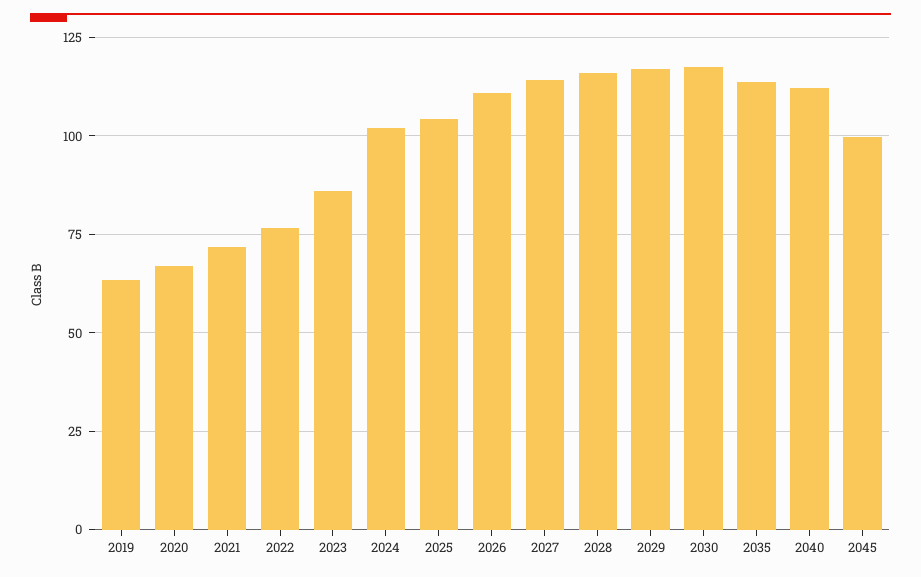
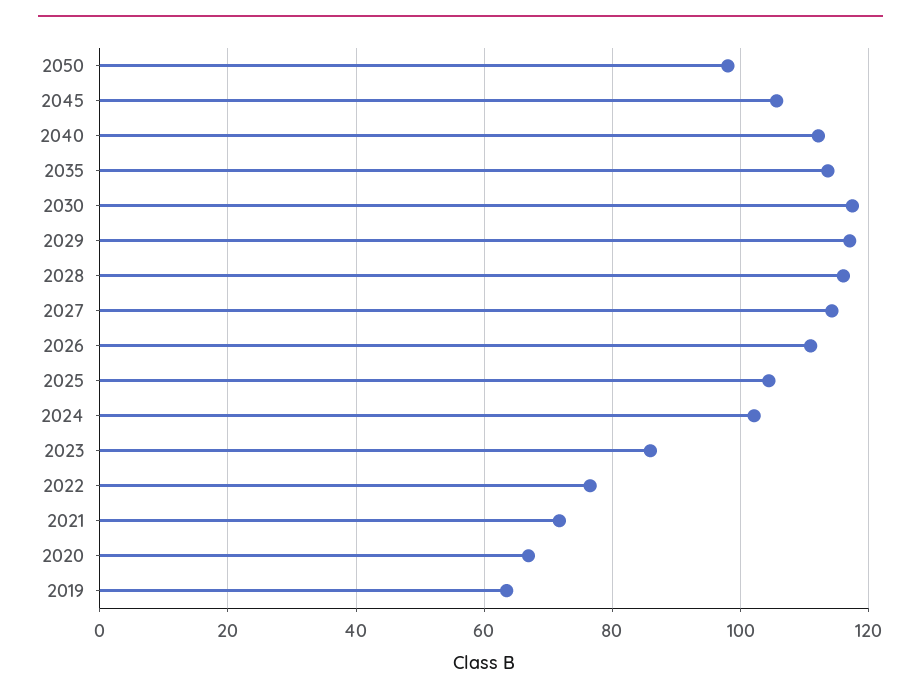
2045: 100 -> 106
2050: none -> 98

